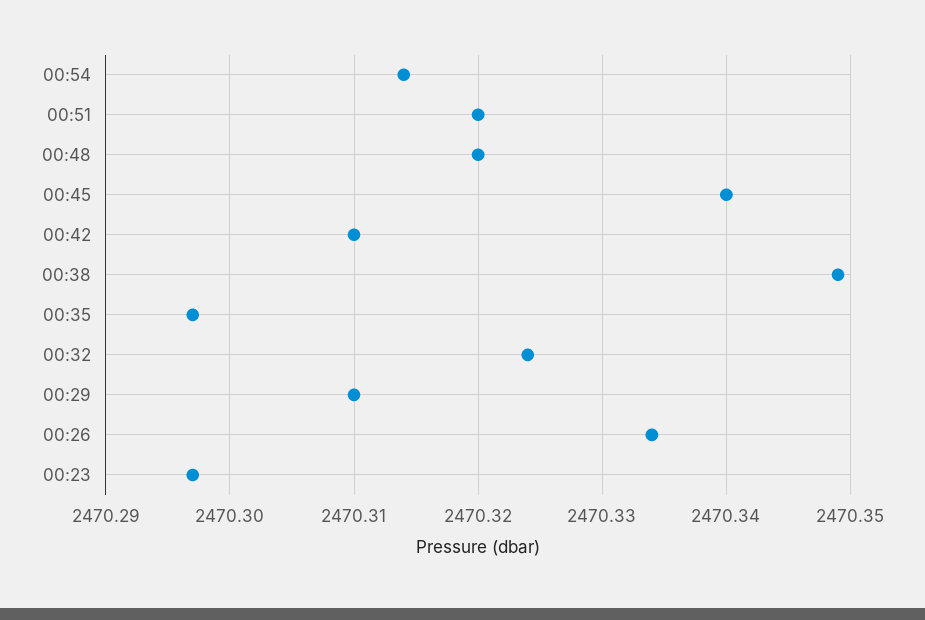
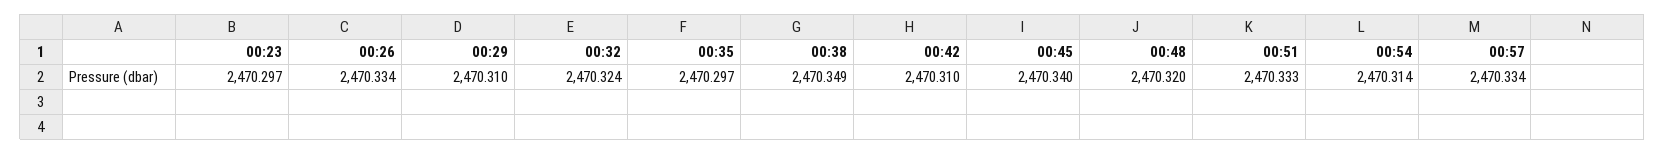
00:51: 2470.32 -> 2470.333
00:57: none -> 2470.334

